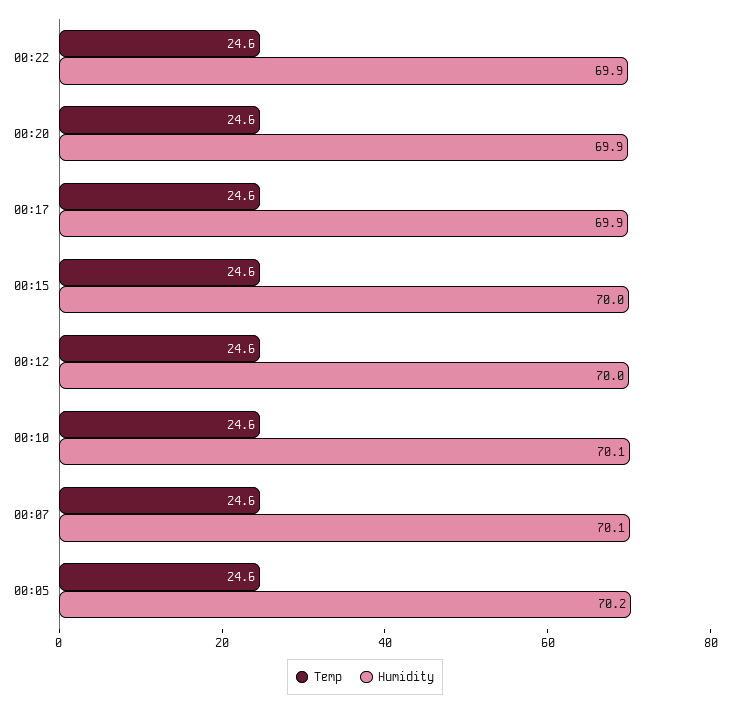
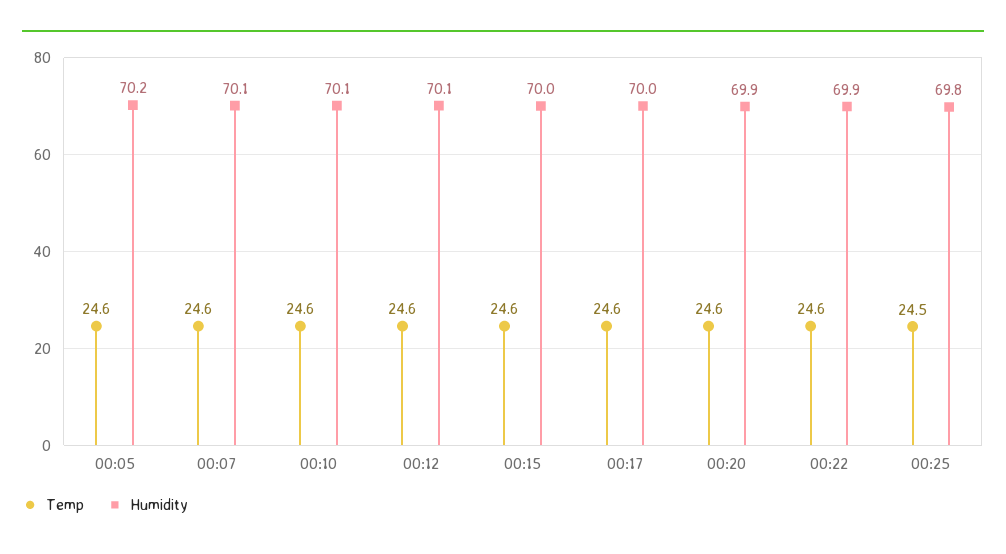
Humidity, 00:17: 69.9 -> 70
Humidity, 00:12: 70 -> 70.1
Temp, 00:25: none -> 24.5
Humidity, 00:25: none -> 69.8

